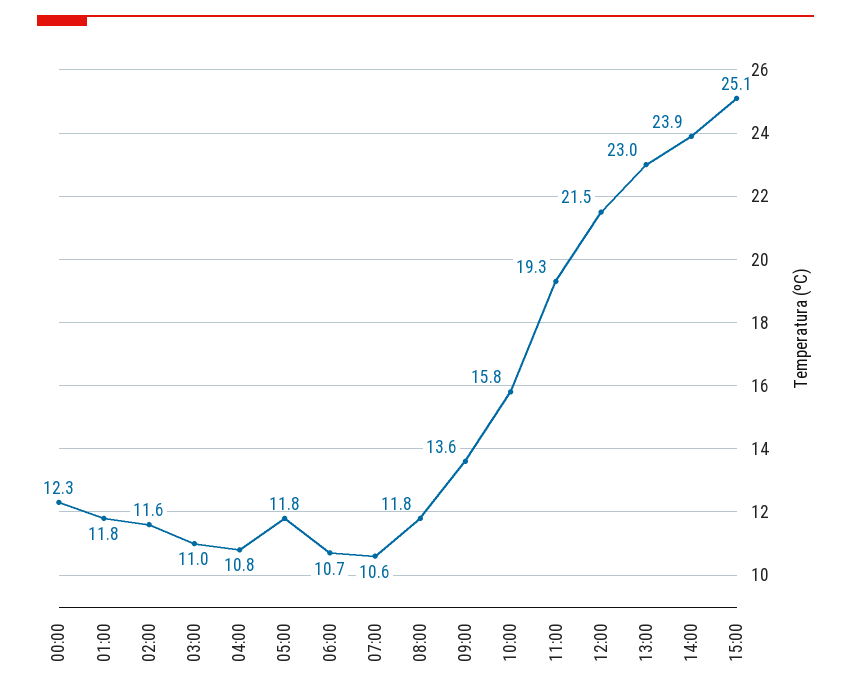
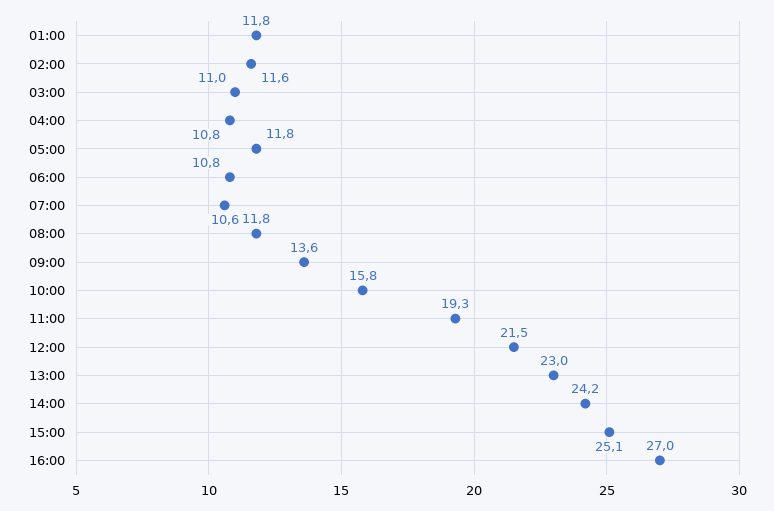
00:00: 12.3 -> none
06:00: 10.7 -> 10.8
14:00: 23.9 -> 24.2
16:00: none -> 27

